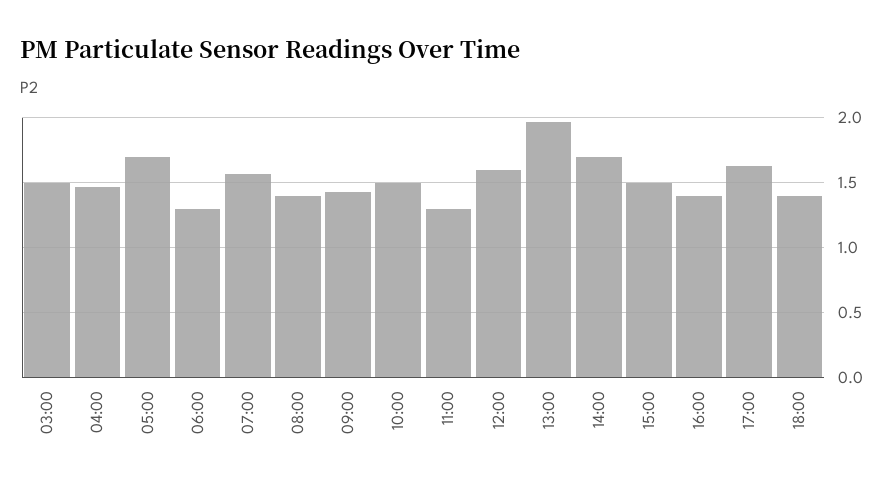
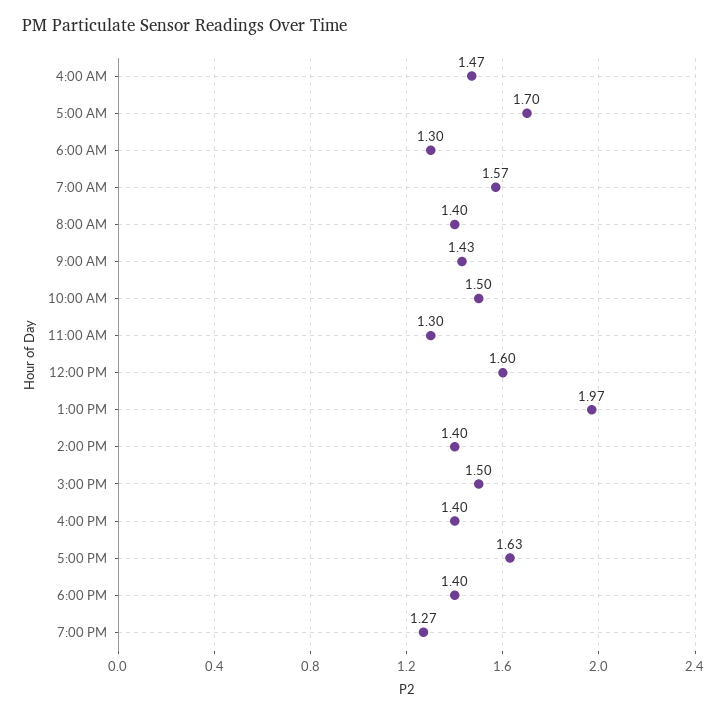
03:00: 1.5 -> none
14:00: 1.7 -> 1.4
7:00 PM: none -> 1.27

